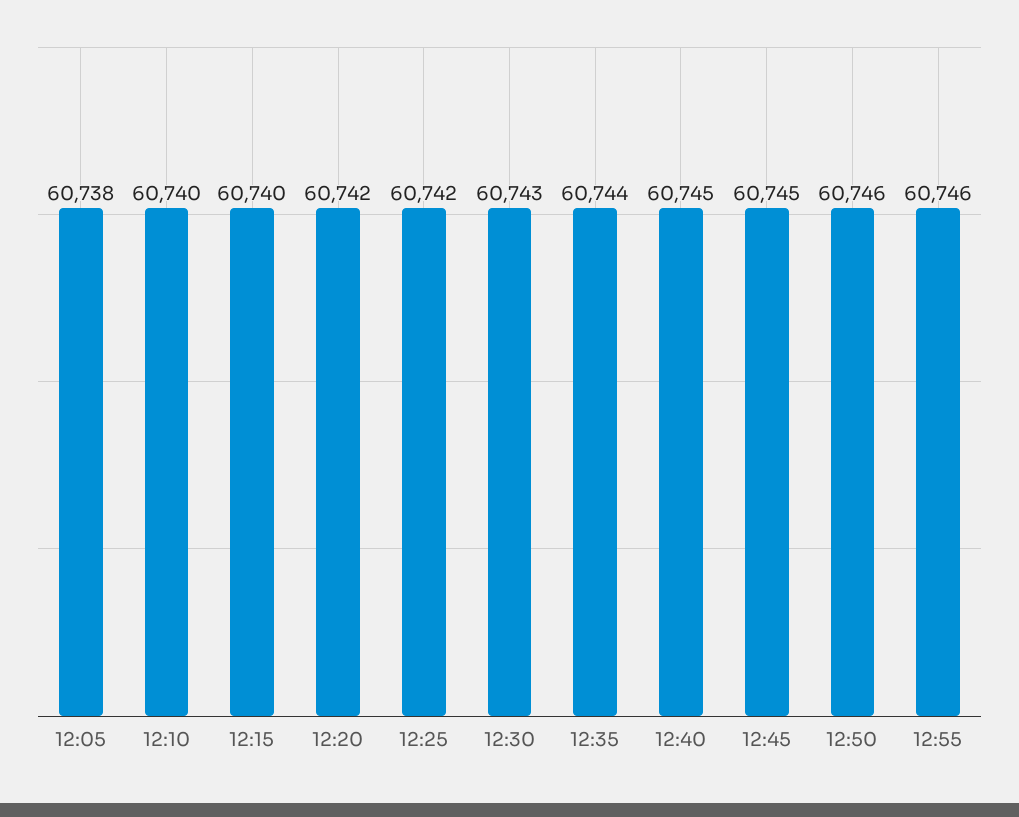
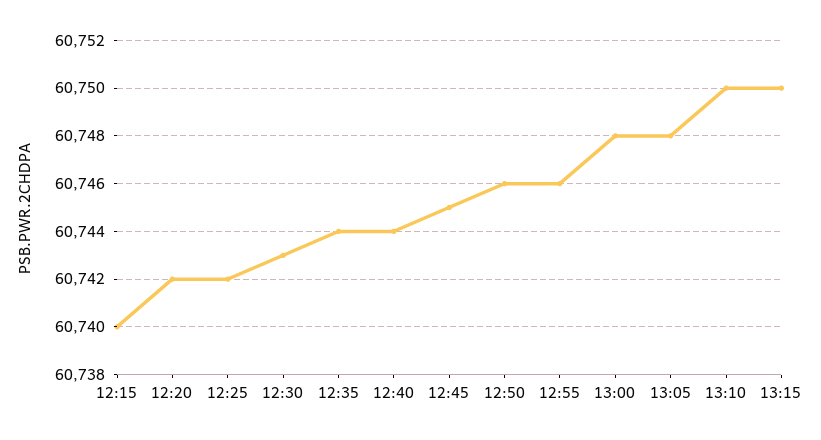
12:05: 60738 -> none
12:10: 60740 -> none
12:40: 60745 -> 60744
13:00: none -> 60748
13:05: none -> 60748
13:10: none -> 60750
13:15: none -> 60750

